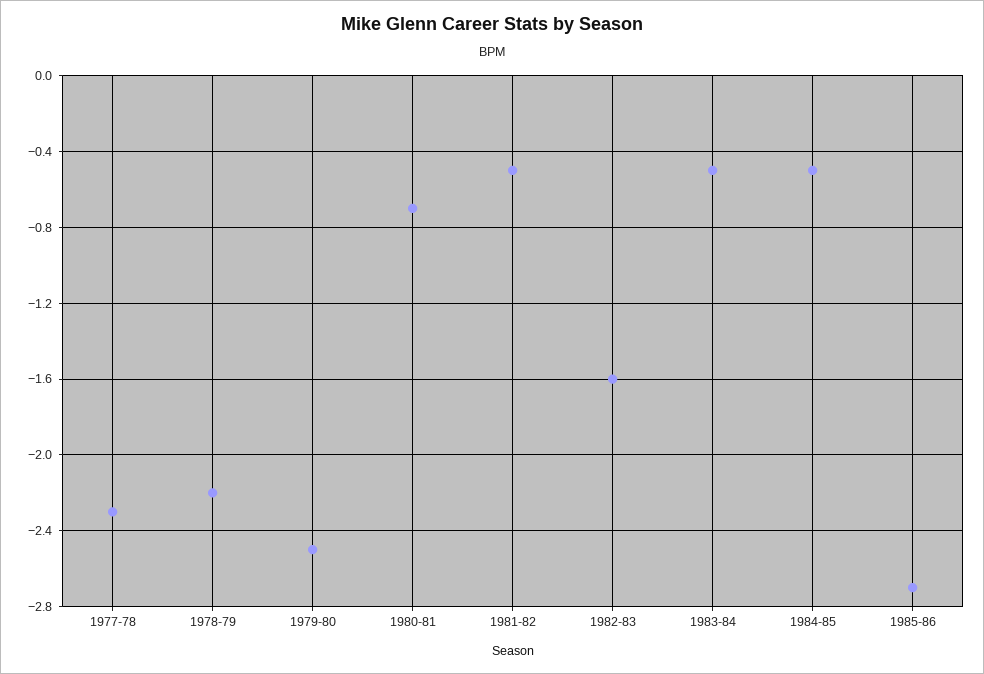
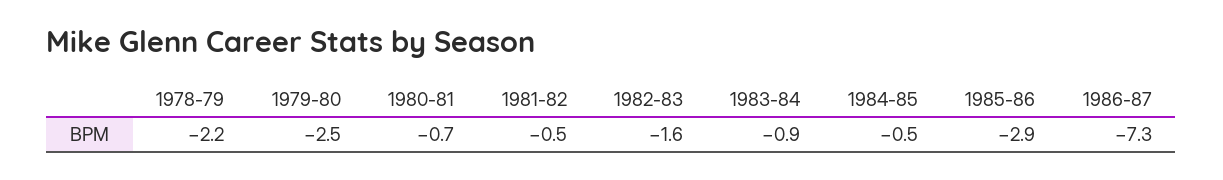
1977-78: -2.3 -> none
1983-84: -0.5 -> -0.9
1985-86: -2.7 -> -2.9
1986-87: none -> -7.3

